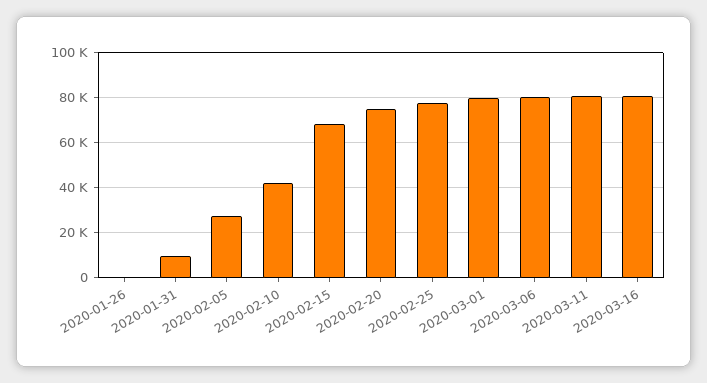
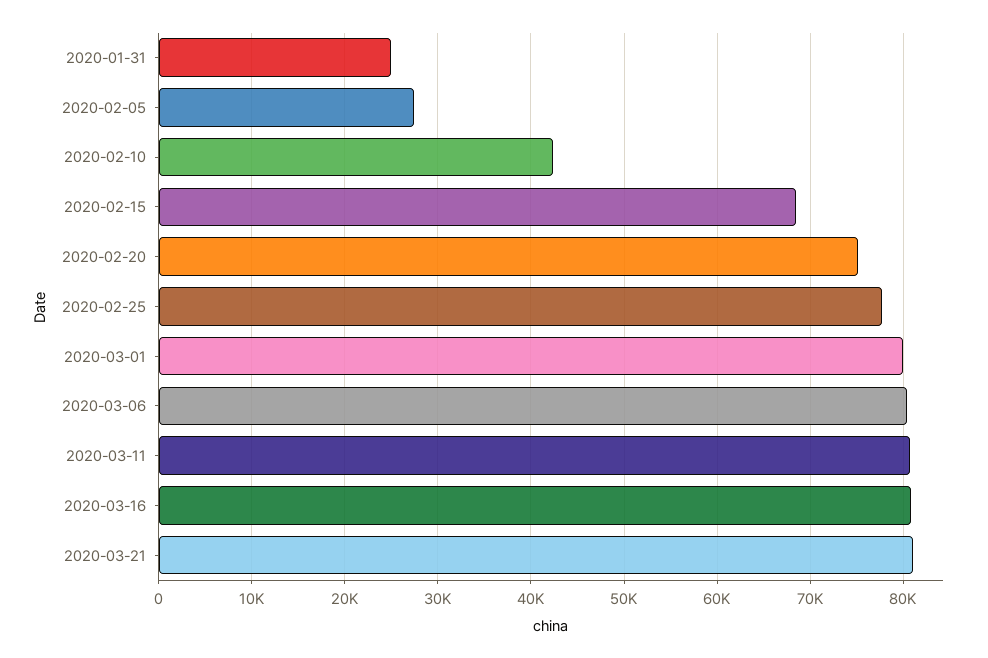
2020-01-26: 0 -> none
2020-01-31: 10000 -> 25000
2020-03-21: none -> 81000

